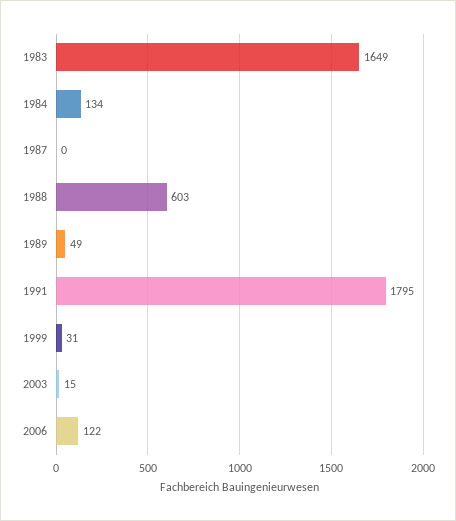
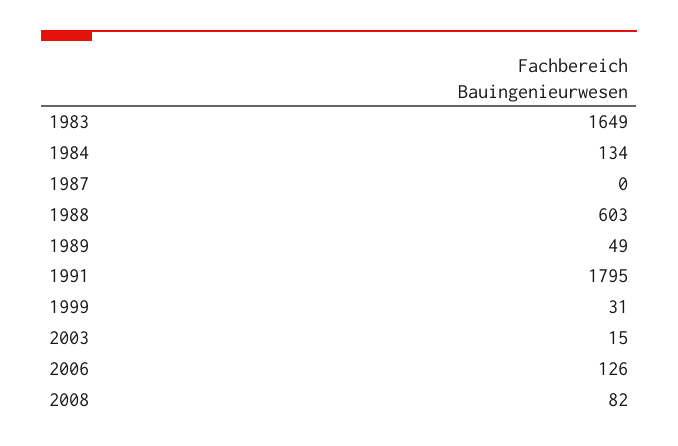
2006: 122 -> 126
2008: none -> 82

